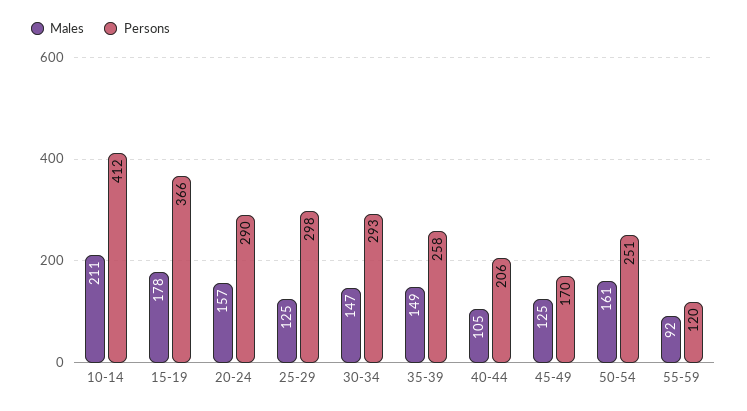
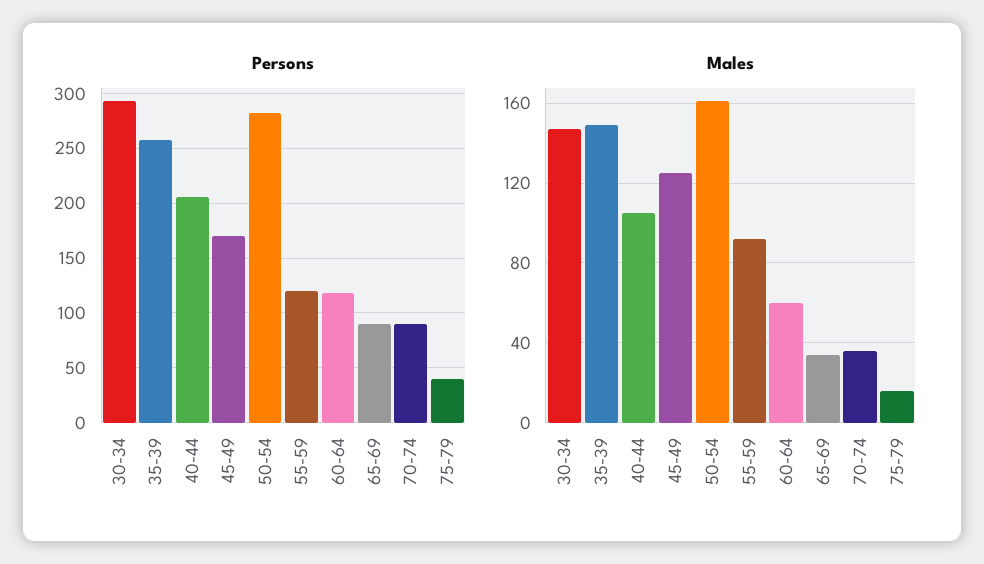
Males, 10-14: 211 -> none
Persons, 10-14: 412 -> none
Males, 15-19: 178 -> none
Persons, 15-19: 366 -> none
Males, 20-24: 157 -> none
Persons, 20-24: 290 -> none
Males, 25-29: 125 -> none
Persons, 25-29: 298 -> none
Persons, 50-54: 251 -> 280
Persons, 60-64: none -> 120
Persons, 65-69: none -> 90
Persons, 70-74: none -> 90
Persons, 75-79: none -> 40
Males, 60-64: none -> 60
Males, 65-69: none -> 35
Males, 70-74: none -> 35
Males, 75-79: none -> 15

